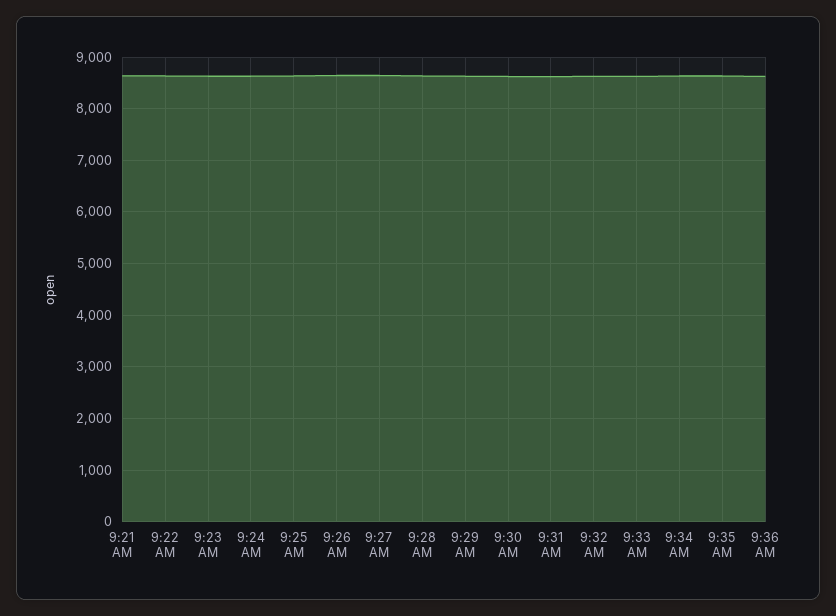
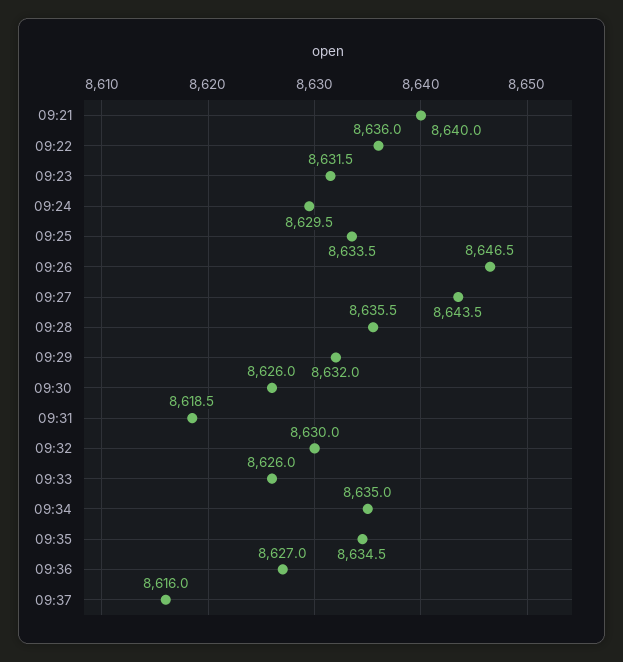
09:37: none -> 8616

